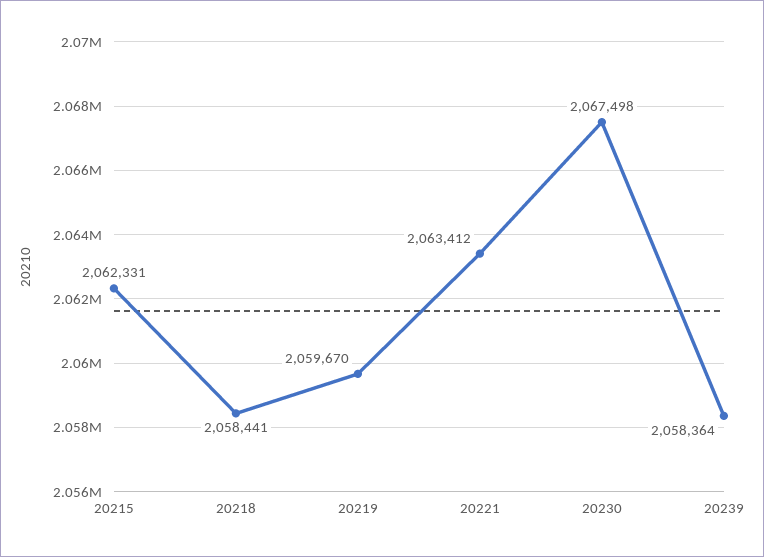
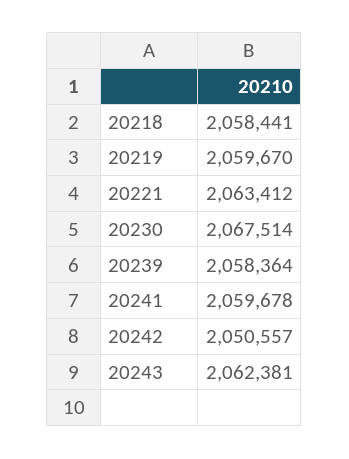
20215: 2062331 -> none
20230: 2067498 -> 2067514
20241: none -> 2059678
20242: none -> 2050557
20243: none -> 2062381

